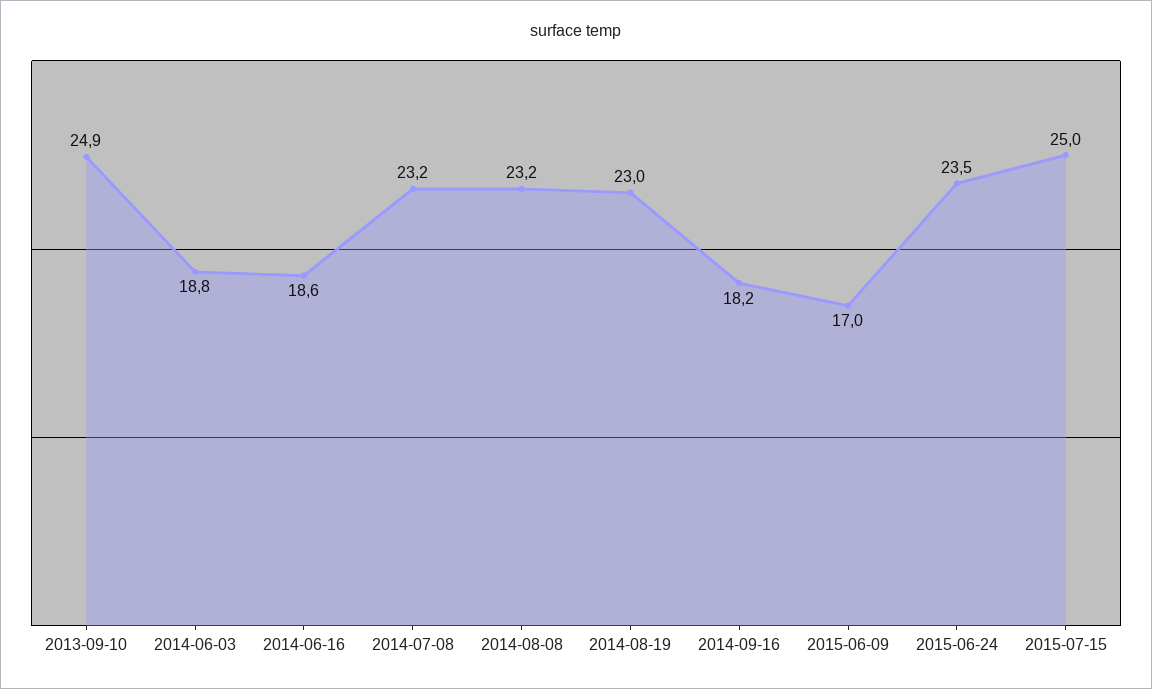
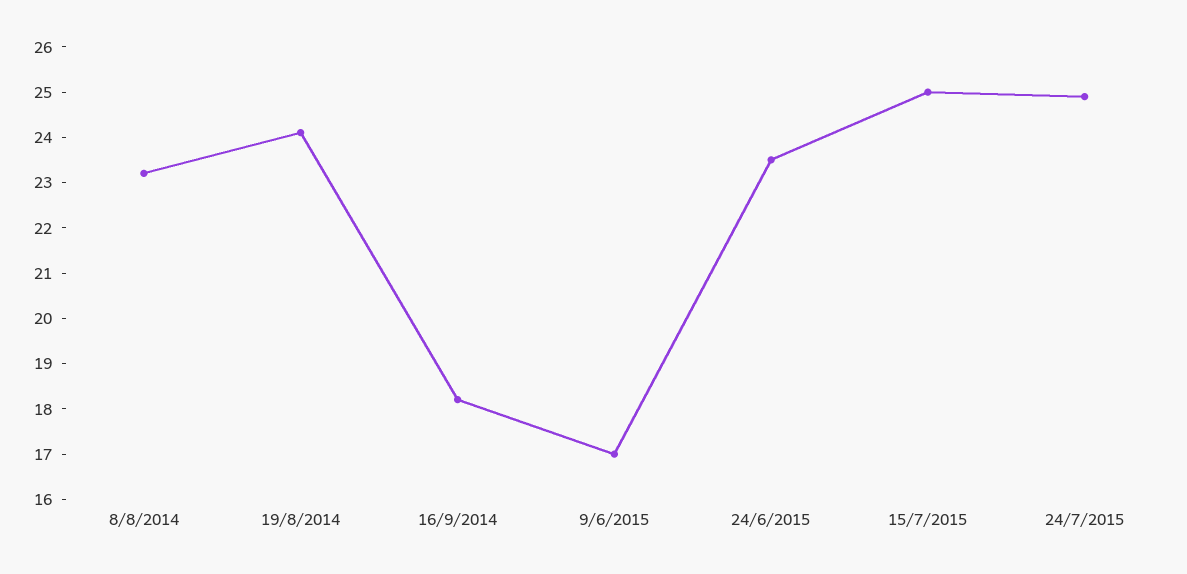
2013-09-10: 24.9 -> none
2014-06-03: 18.8 -> none
2014-06-16: 18.6 -> none
2014-07-08: 23.2 -> none
2014-08-19: 23 -> 24
24/7/2015: none -> 25

